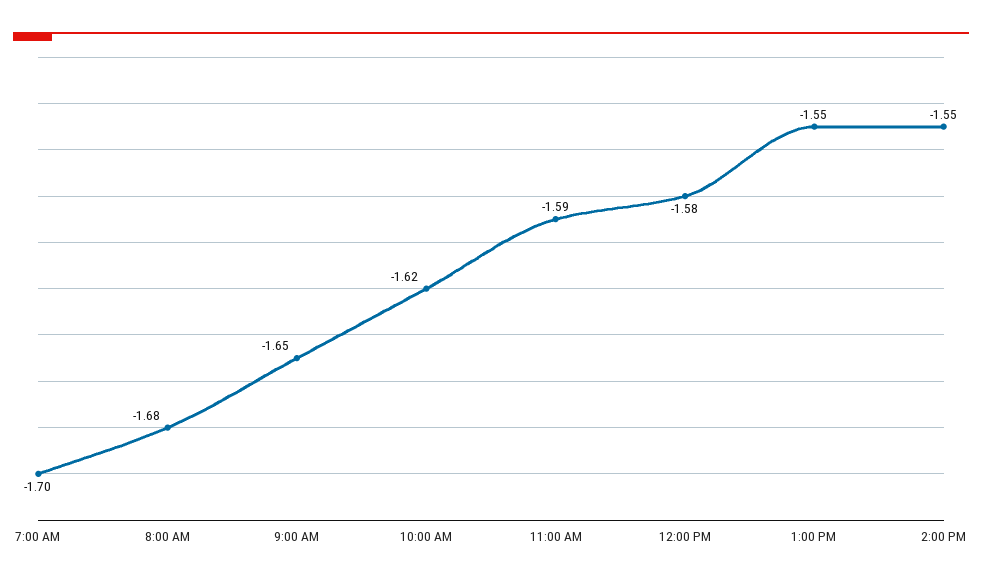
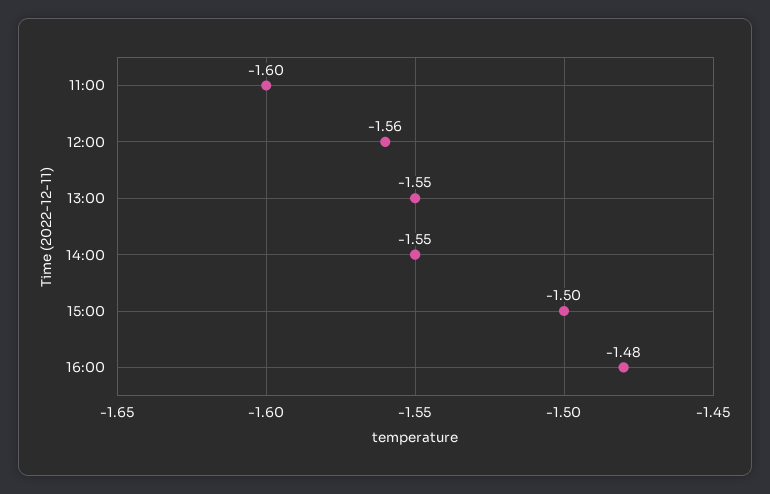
7:00 AM: -1.7 -> none
8:00 AM: -1.68 -> none
9:00 AM: -1.65 -> none
10:00 AM: -1.62 -> none
11:00 AM: -1.59 -> -1.6
12:00 PM: -1.58 -> -1.56
15:00: none -> -1.5
16:00: none -> -1.48

